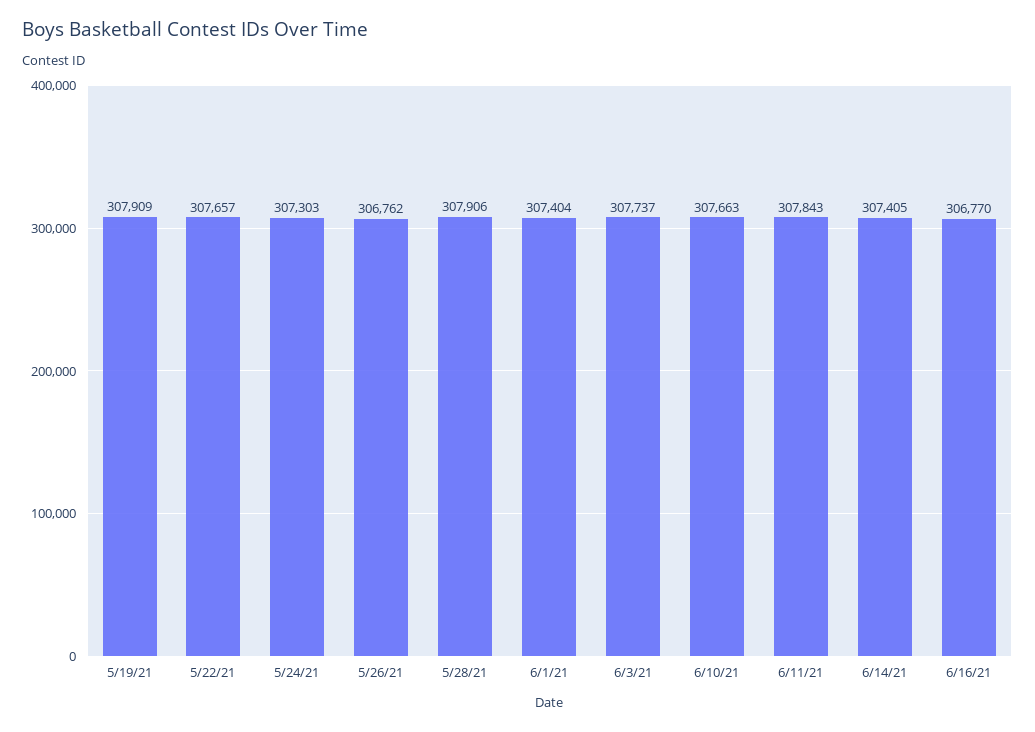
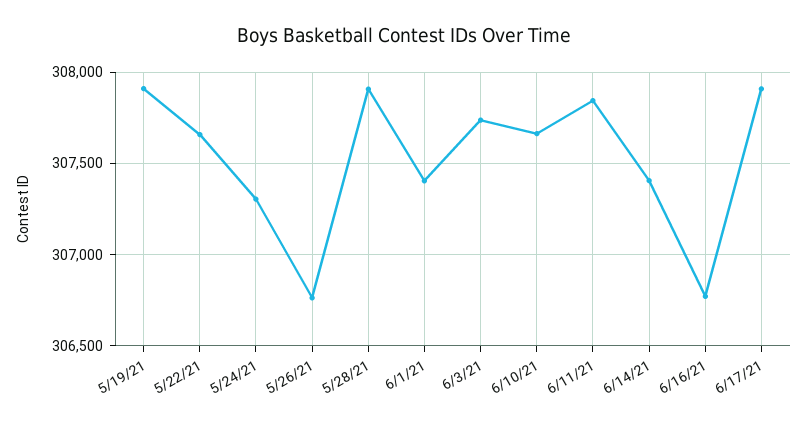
6/17/21: none -> 307900

